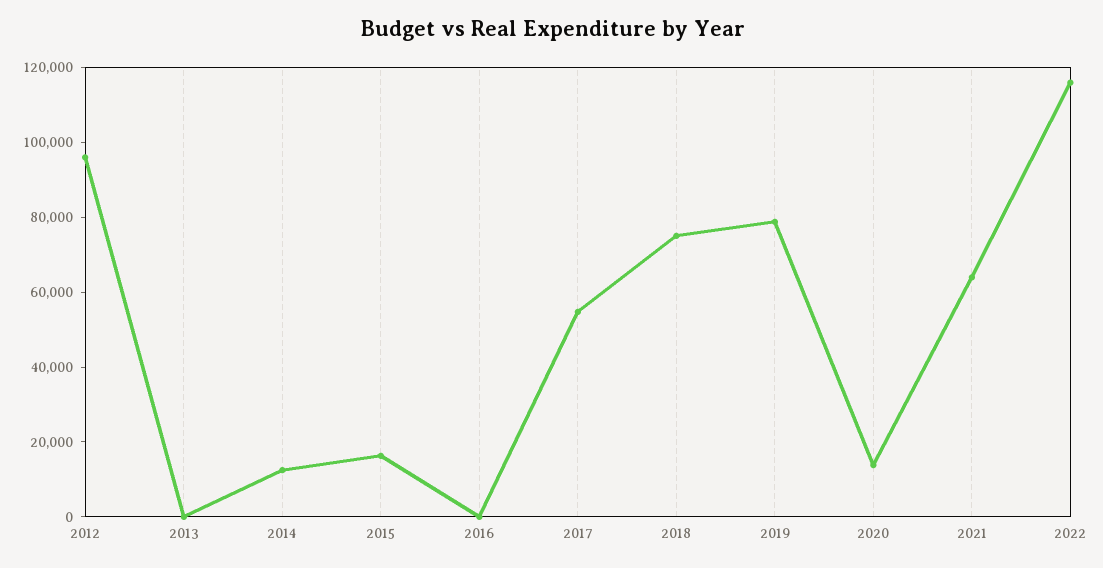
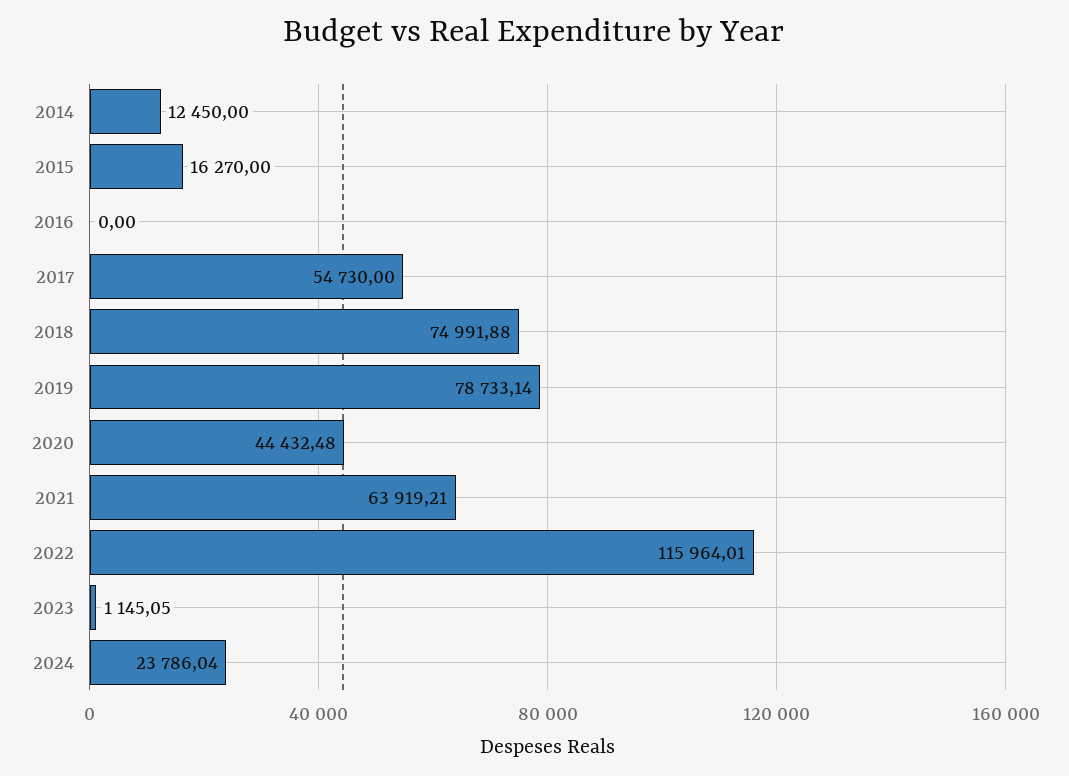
2012: 95000 -> none
2013: 0 -> none
2020: 15000 -> 44432.48
2023: none -> 1145.05
2024: none -> 23786.04

